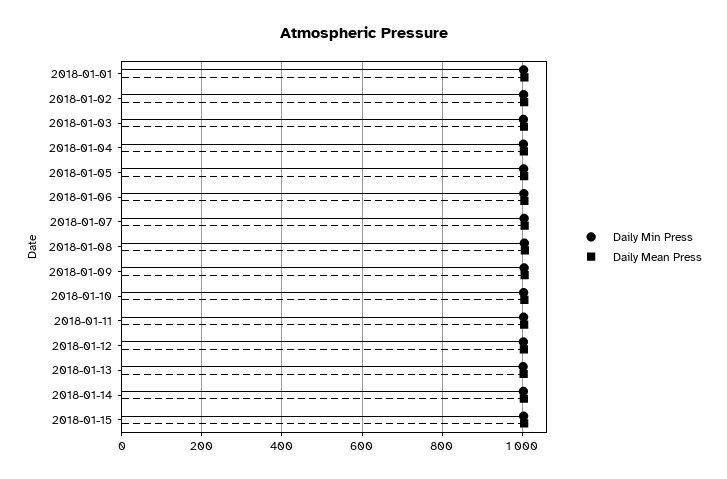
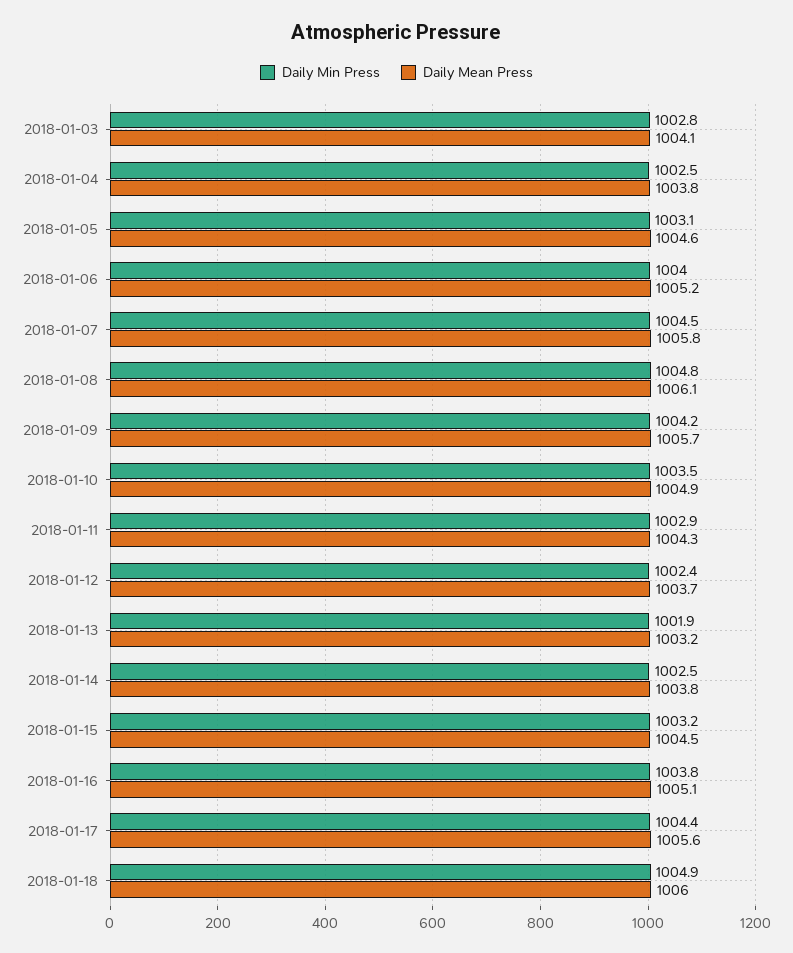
Daily Min Press, 2018-01-01: 1000 -> none
Daily Mean Press, 2018-01-01: 1000 -> none
Daily Min Press, 2018-01-02: 1000 -> none
Daily Mean Press, 2018-01-02: 1000 -> none
Daily Min Press, 2018-01-16: none -> 1003.8
Daily Mean Press, 2018-01-16: none -> 1005.1
Daily Min Press, 2018-01-17: none -> 1004.4
Daily Mean Press, 2018-01-17: none -> 1005.6
Daily Min Press, 2018-01-18: none -> 1004.9
Daily Mean Press, 2018-01-18: none -> 1006

